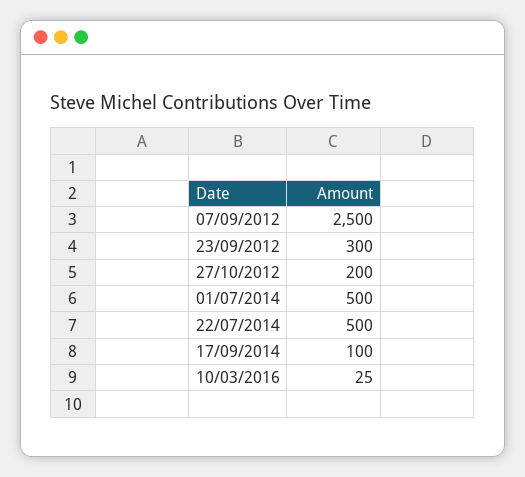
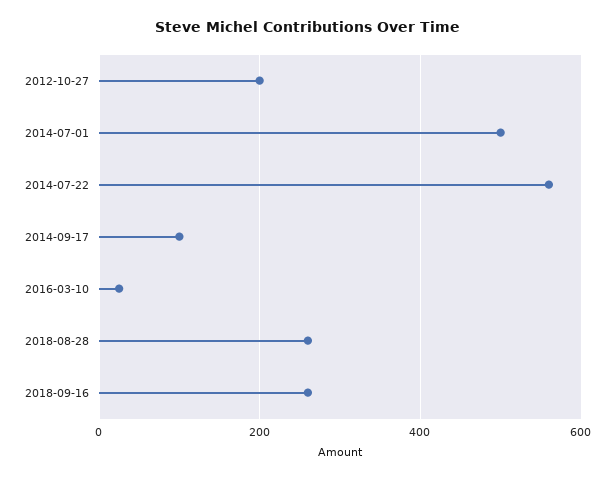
07/09/2012: 2500 -> none
23/09/2012: 300 -> none
22/07/2014: 500 -> 560
2018-08-28: none -> 260
2018-09-16: none -> 260

